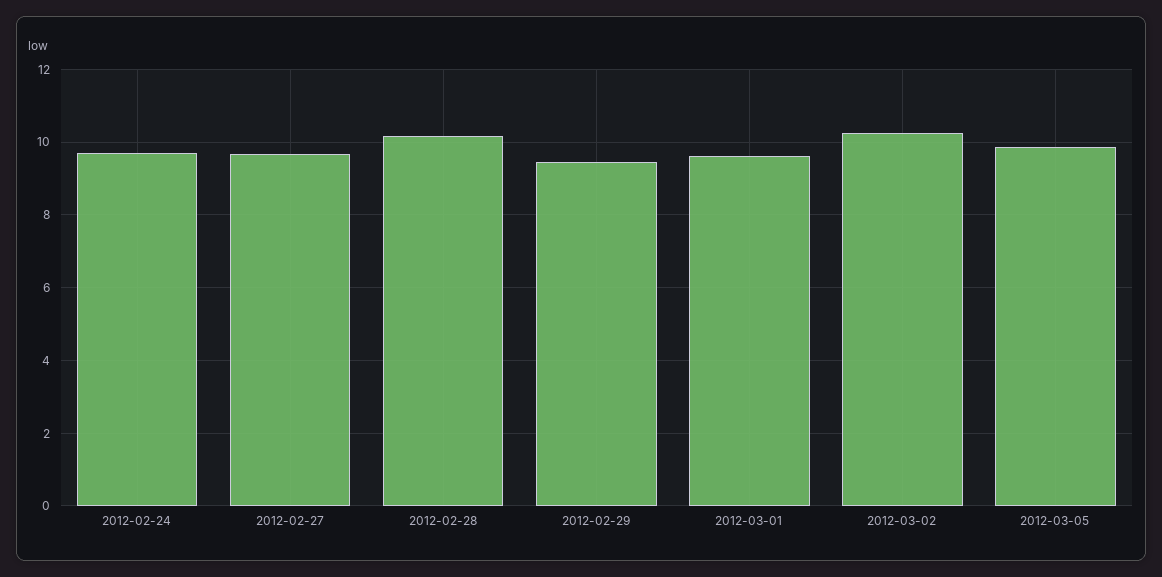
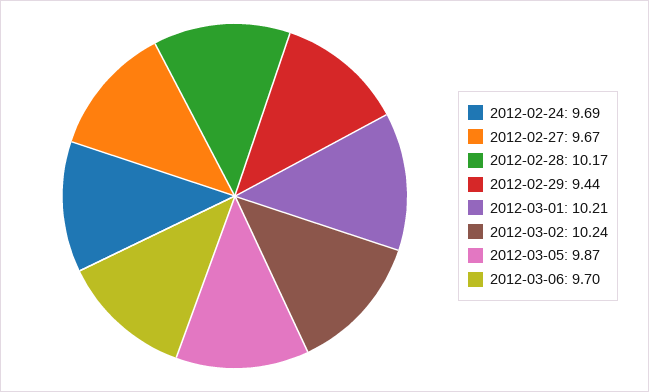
2012-03-01: 9.6 -> 10.21
2012-03-06: none -> 9.7

